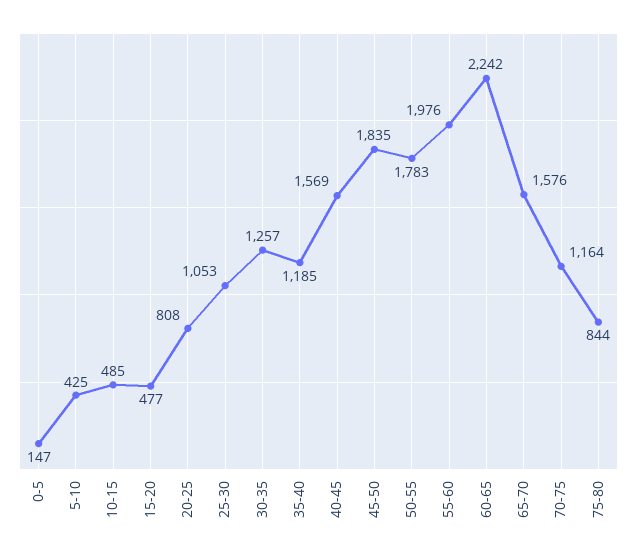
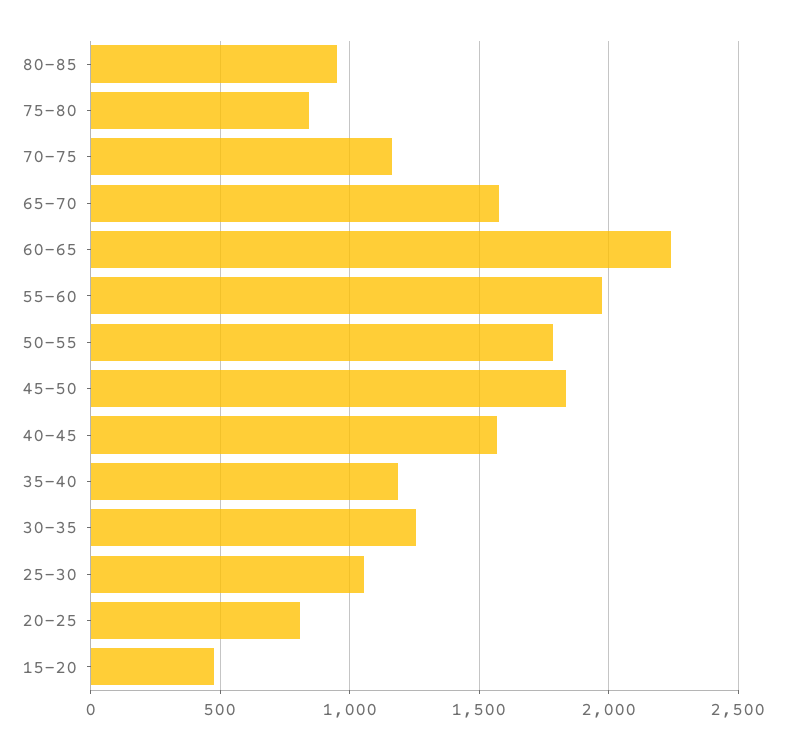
0-5: 147 -> none
5-10: 425 -> none
10-15: 485 -> none
80-85: none -> 950

